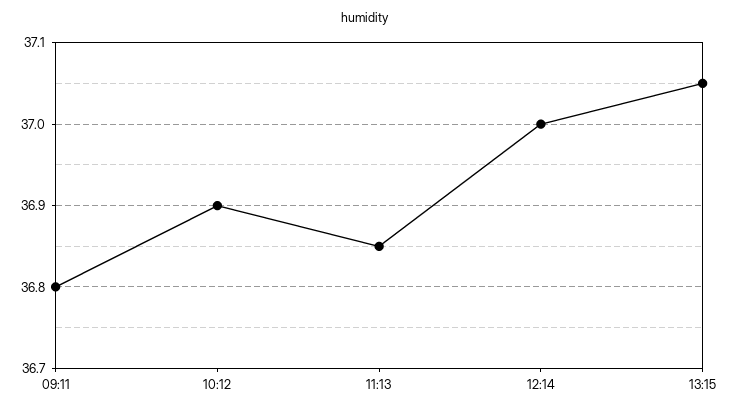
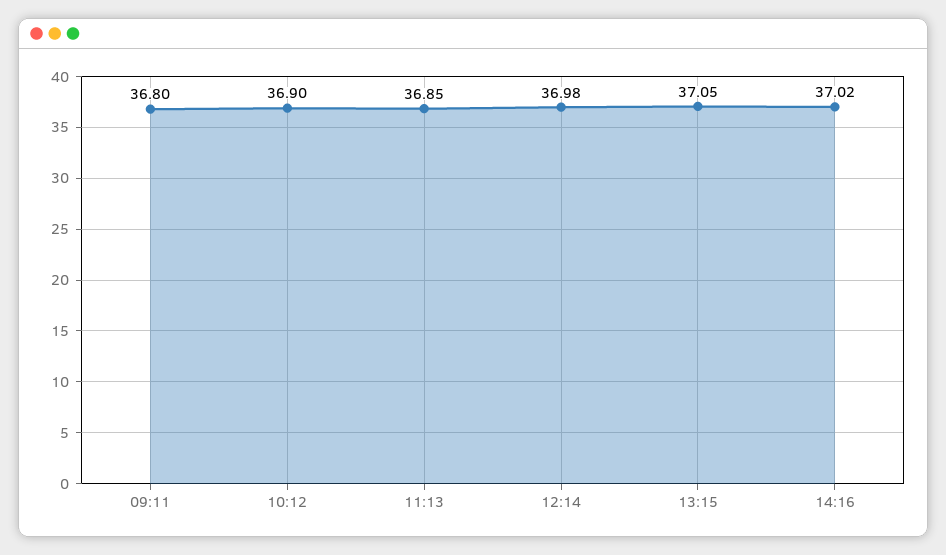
12:14: 37 -> 36.98
14:16: none -> 37.02

